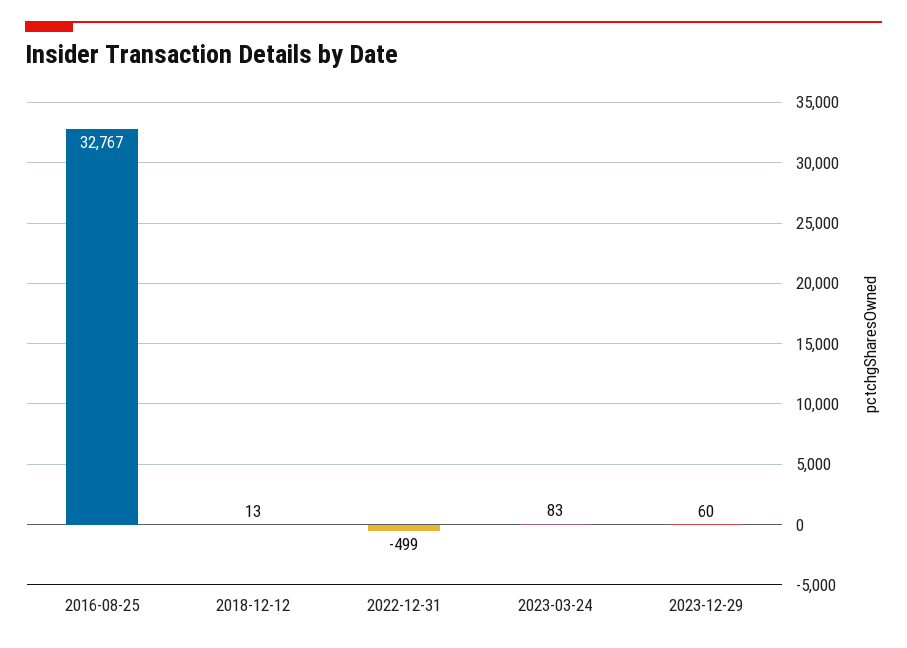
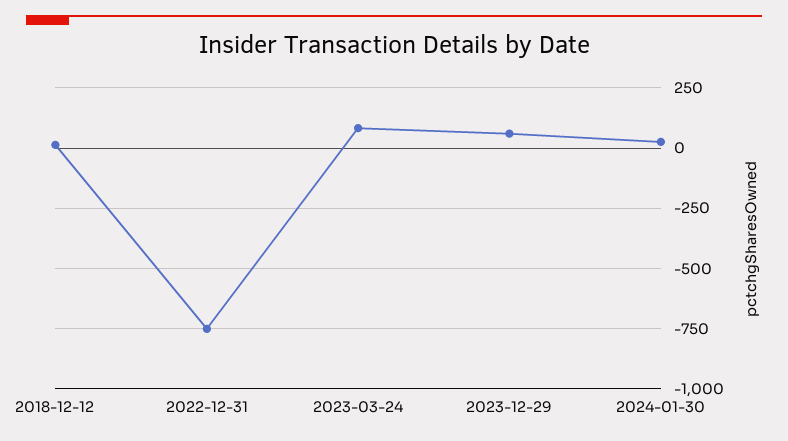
2016-08-25: 32767 -> none
2022-12-31: -499 -> -750
2024-01-30: none -> 25

